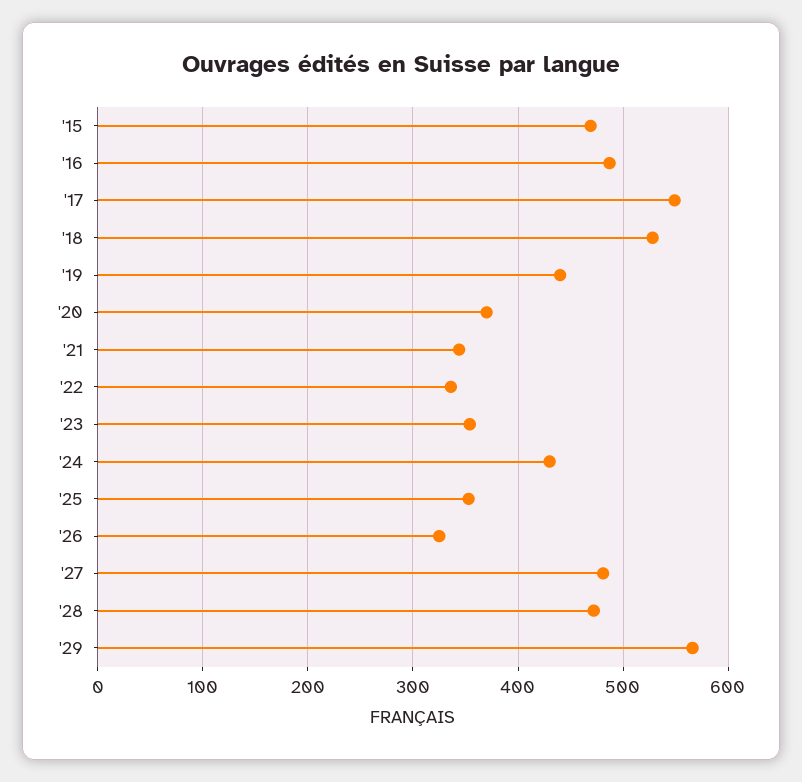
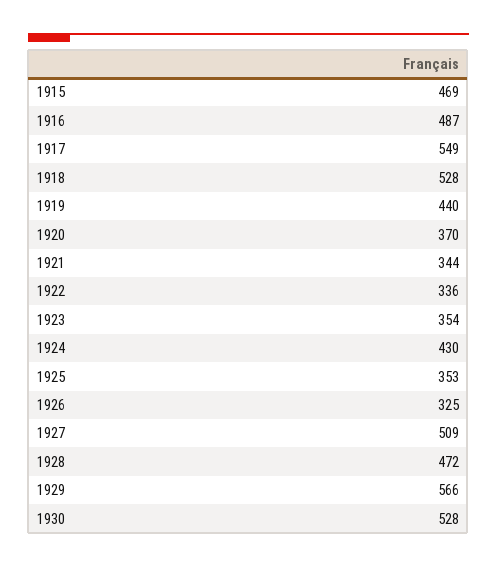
'27: 480 -> 509
1930: none -> 528

